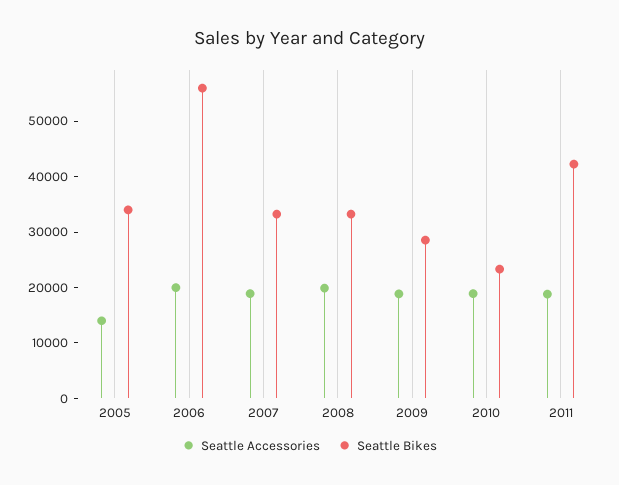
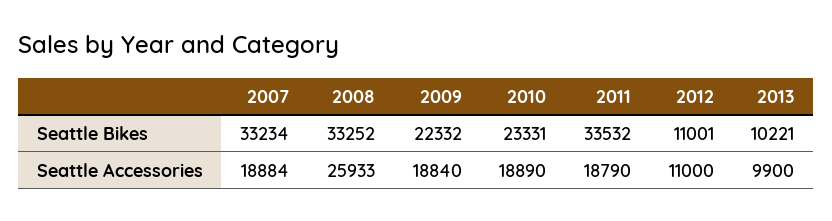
Seattle Accessories, 2005: 14000 -> none
Seattle Bikes, 2005: 34000 -> none
Seattle Accessories, 2006: 20000 -> none
Seattle Bikes, 2006: 56000 -> none
Seattle Accessories, 2008: 20000 -> 25933
Seattle Bikes, 2009: 28000 -> 22332
Seattle Bikes, 2011: 42000 -> 33532
Seattle Bikes, 2012: none -> 11001
Seattle Bikes, 2013: none -> 10221
Seattle Accessories, 2012: none -> 11000
Seattle Accessories, 2013: none -> 9900

